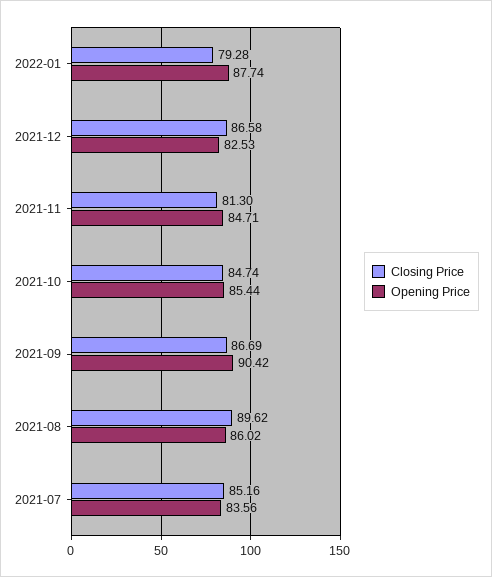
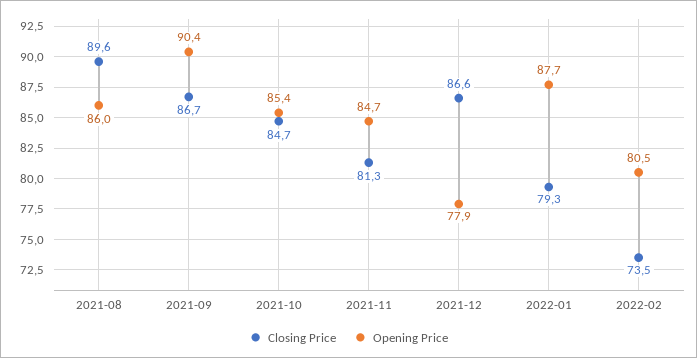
Opening Price, 2021-12: 82.53 -> 77.9
Closing Price, 2021-07: 85.16 -> none
Opening Price, 2021-07: 83.56 -> none
Closing Price, 2022-02: none -> 73.5
Opening Price, 2022-02: none -> 80.5

